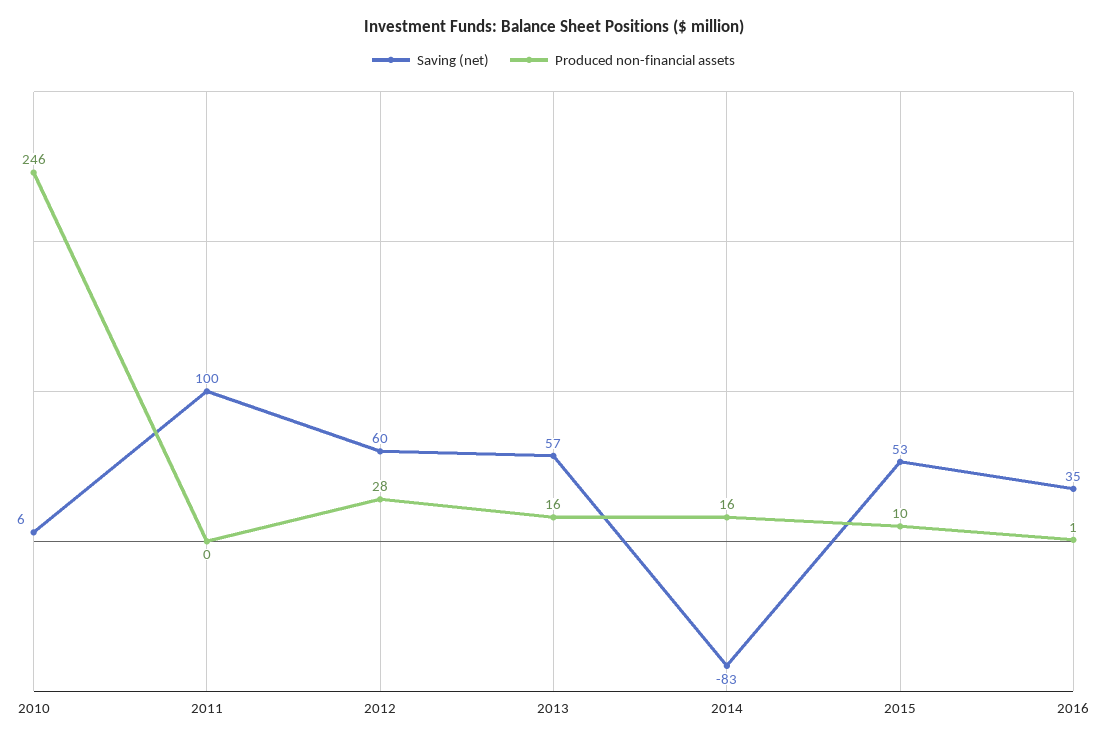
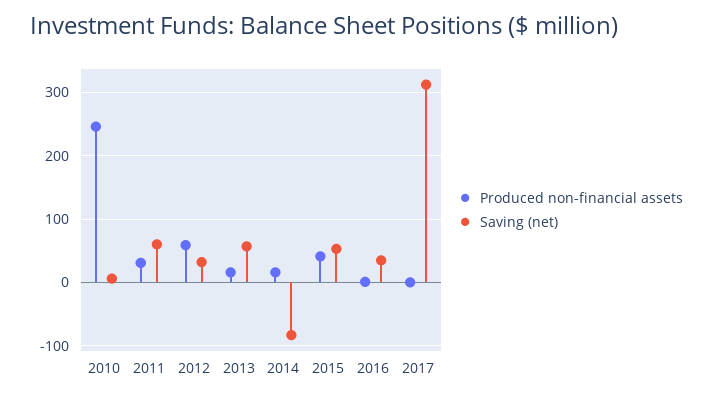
Saving (net), 2011: 100 -> 60
Produced non-financial assets, 2011: 0 -> 30
Saving (net), 2012: 60 -> 30
Produced non-financial assets, 2012: 28 -> 60
Produced non-financial assets, 2015: 10 -> 40
Produced non-financial assets, 2017: none -> 0
Saving (net), 2017: none -> 310

